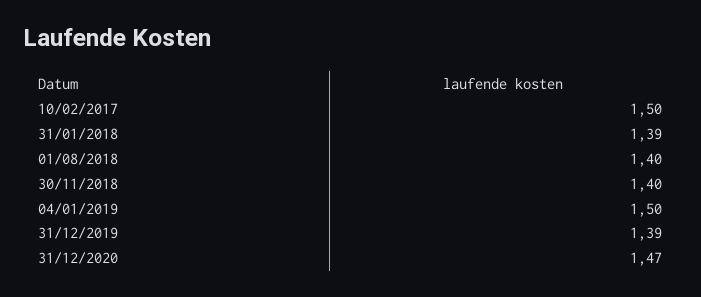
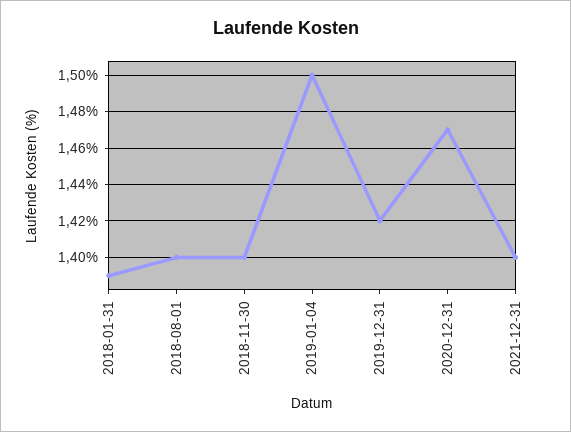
10/02/2017: 1.5 -> none
31/12/2019: 1.39 -> 1.42
2021-12-31: none -> 1.4

